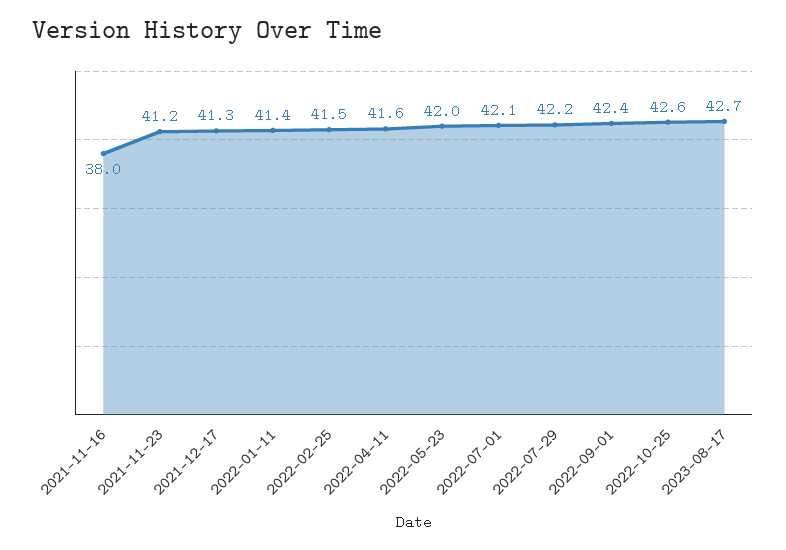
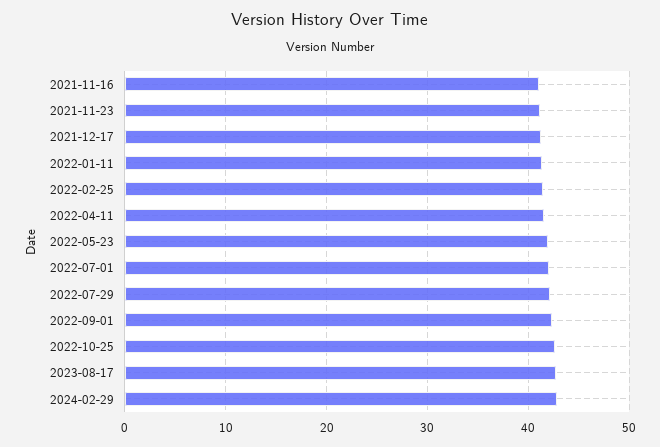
2021-11-16: 38 -> 41
2024-02-29: none -> 43

